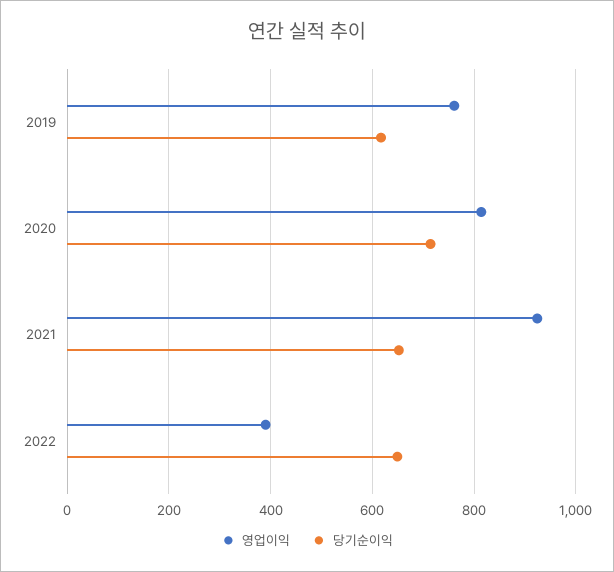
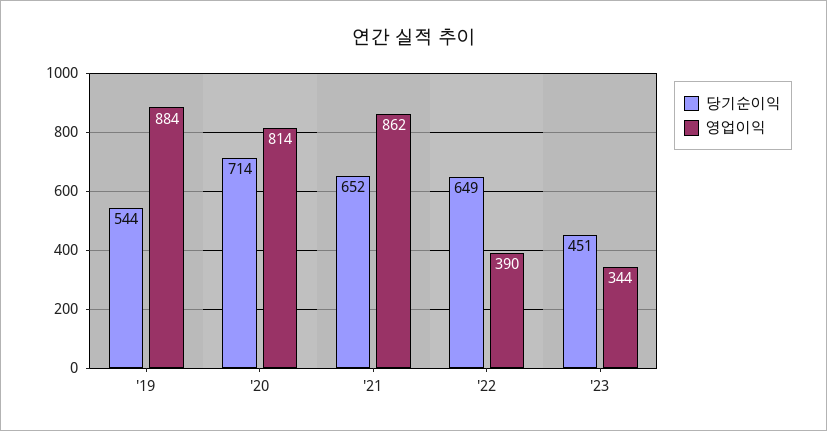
영업이익, 2019: 760 -> 884
당기순이익, 2019: 620 -> 544
영업이익, 2021: 920 -> 862
당기순이익, '23: none -> 451
영업이익, '23: none -> 344

